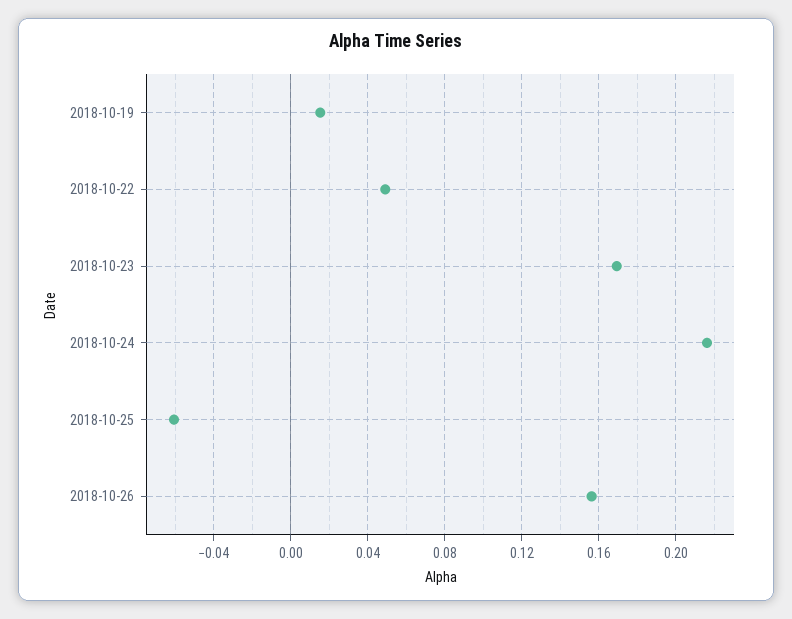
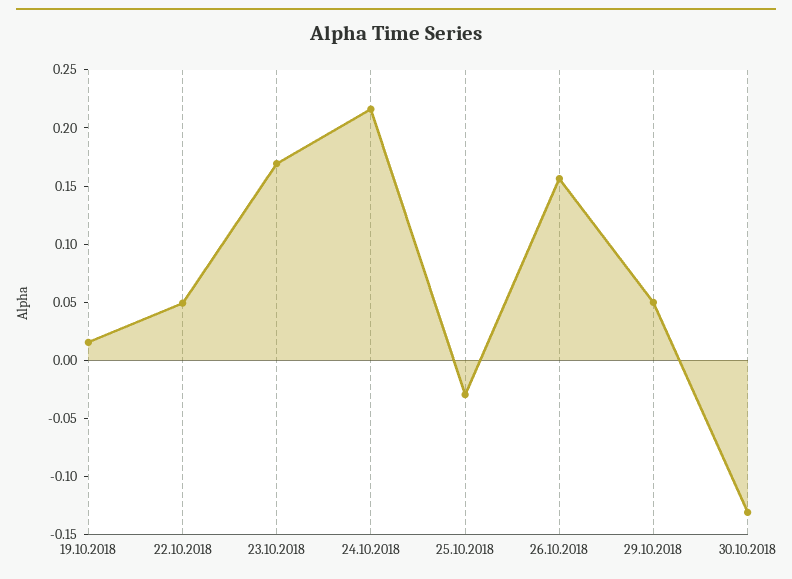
2018-10-25: -0.06 -> -0.03
29.10.2018: none -> 0.05
30.10.2018: none -> -0.13

